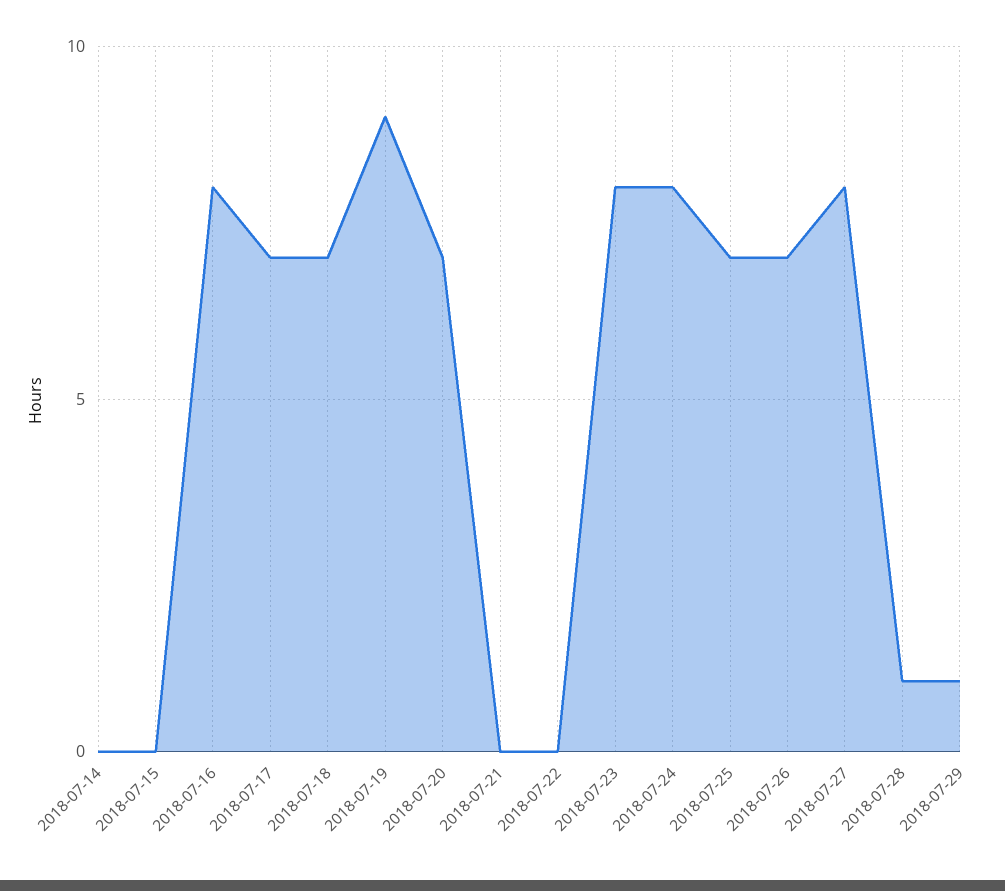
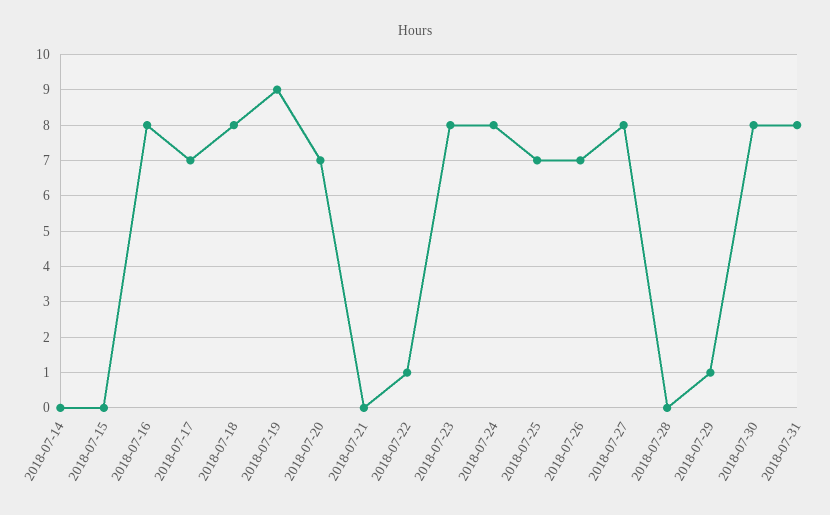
2018-07-18: 7 -> 8
2018-07-22: 0 -> 1
2018-07-28: 1 -> 0
2018-07-30: none -> 8
2018-07-31: none -> 8

